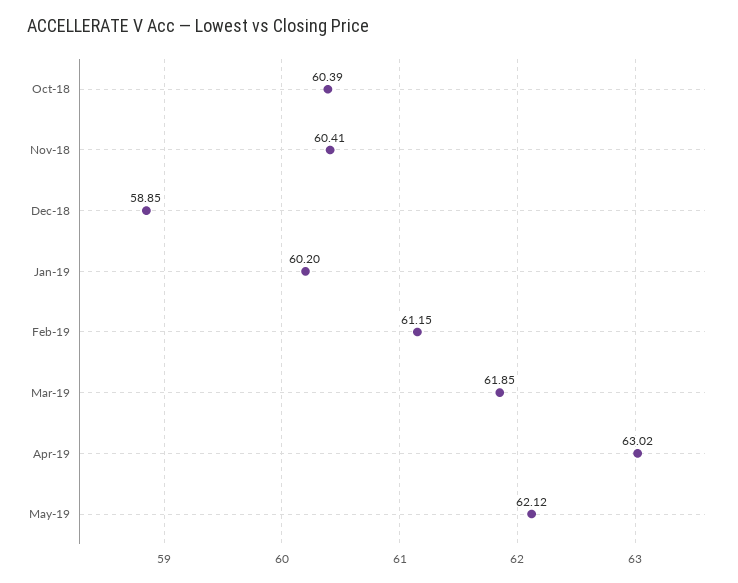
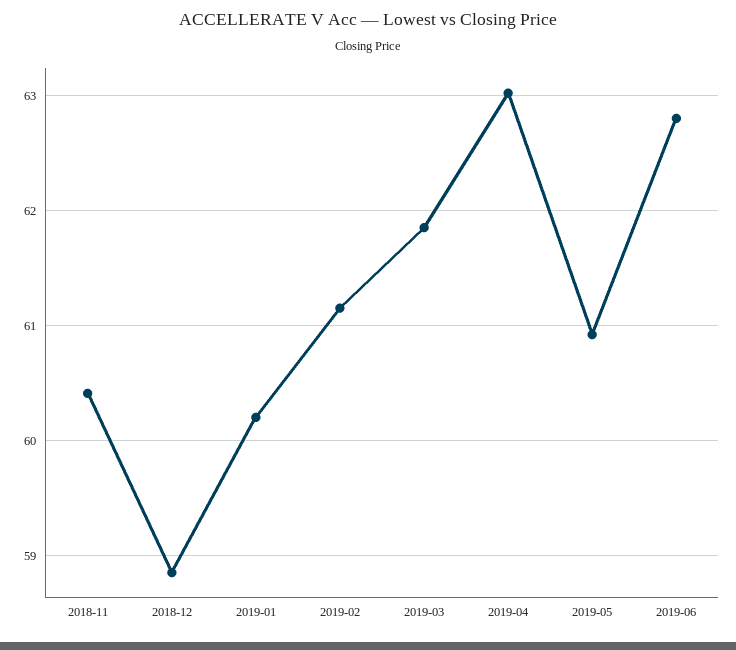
Oct-18: 60.39 -> none
May-19: 62.12 -> 60.9
2019-06: none -> 62.8

